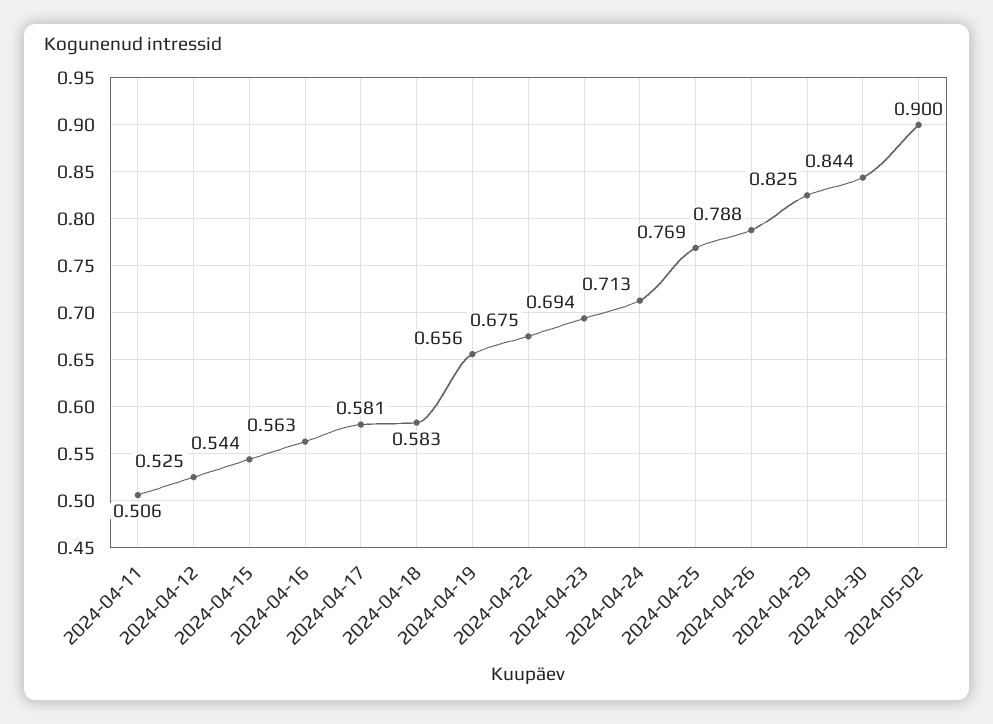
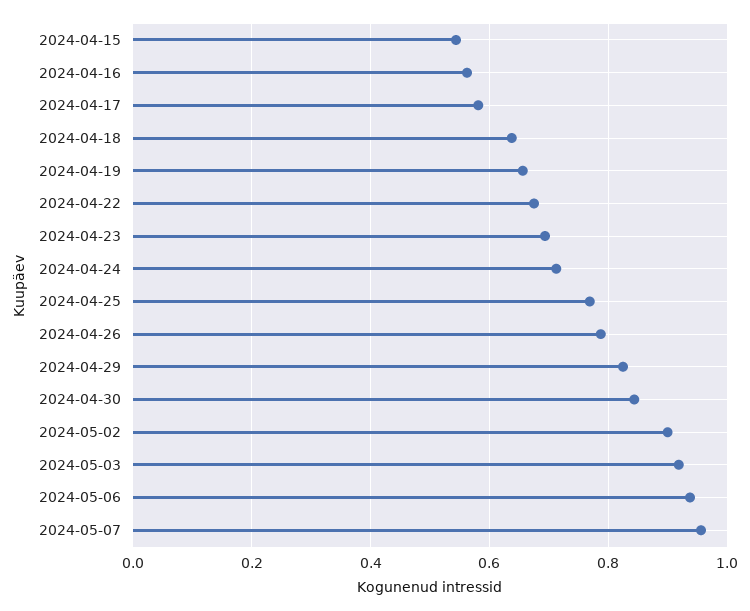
2024-04-11: 0.506 -> none
2024-04-12: 0.525 -> none
2024-04-18: 0.583 -> 0.64
2024-05-03: none -> 0.92
2024-05-06: none -> 0.94
2024-05-07: none -> 0.96

